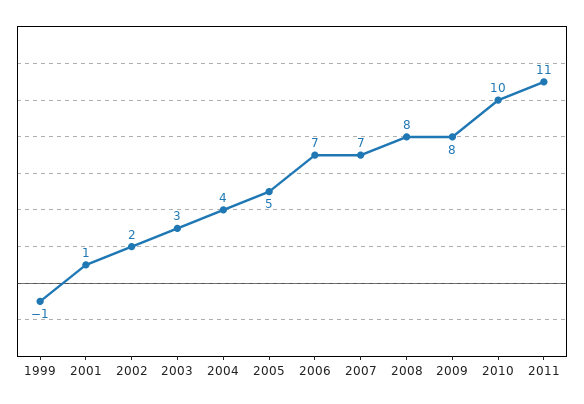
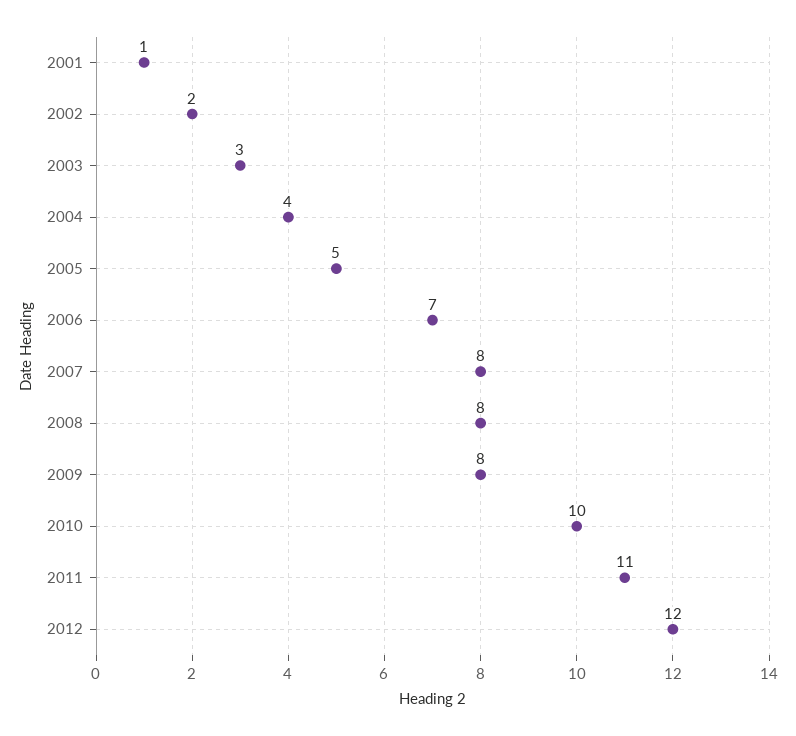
1999: -1 -> none
2007: 7 -> 8
2012: none -> 12

